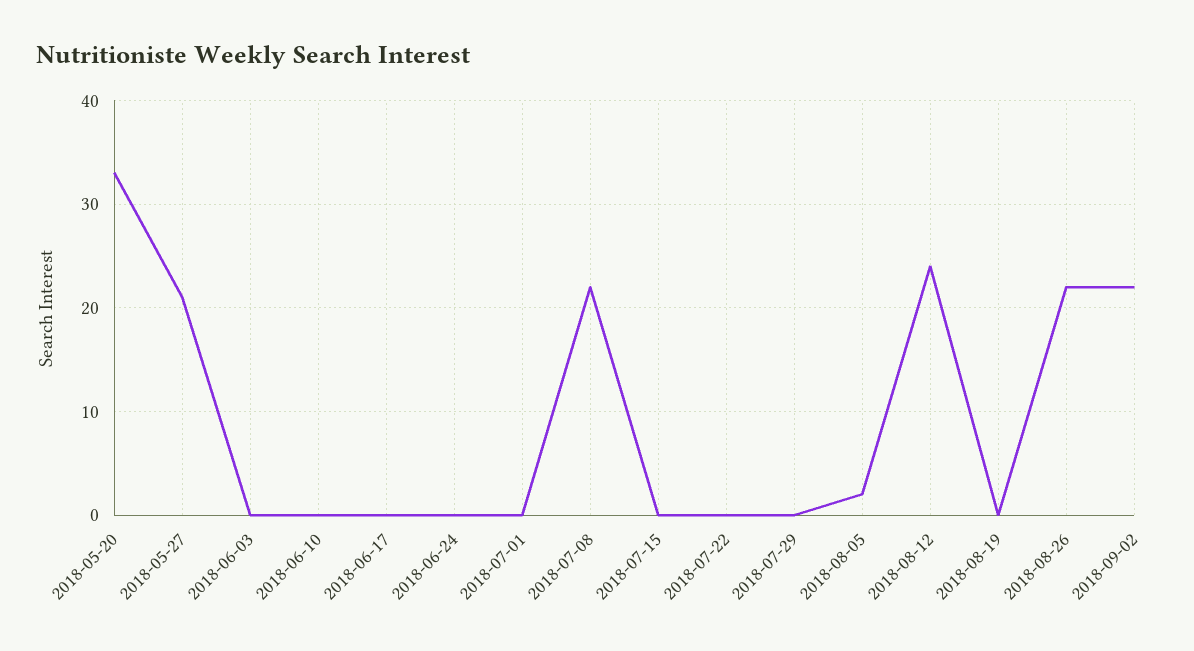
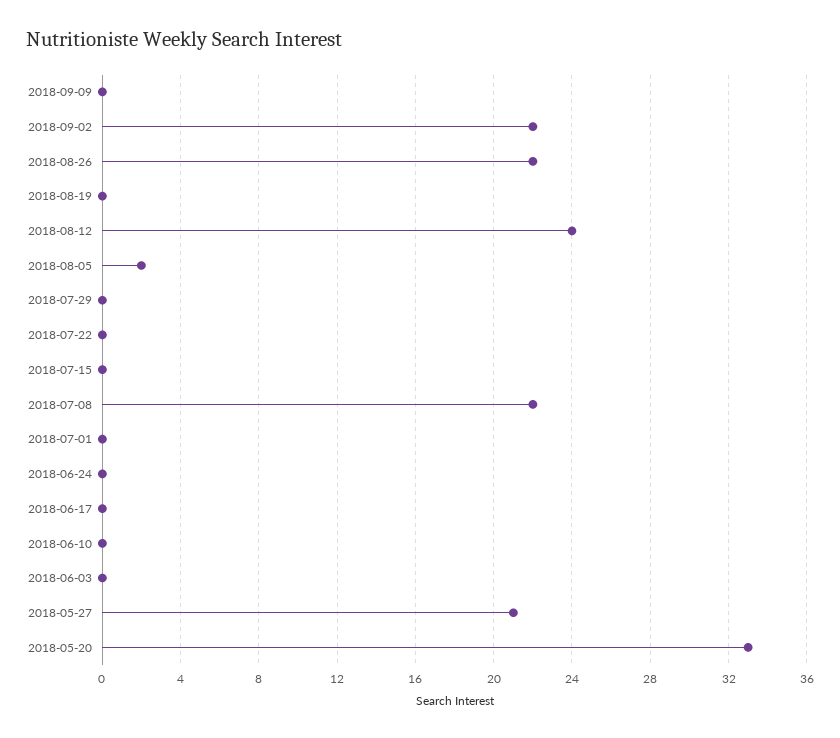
2018-09-09: none -> 0

